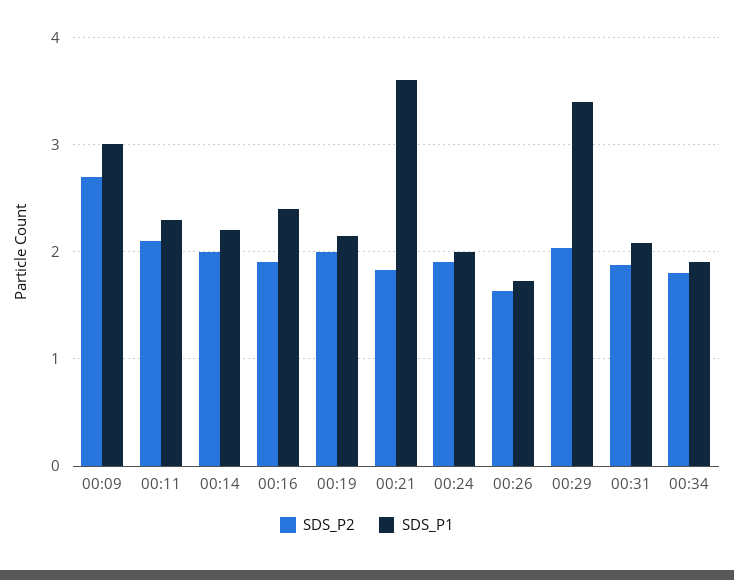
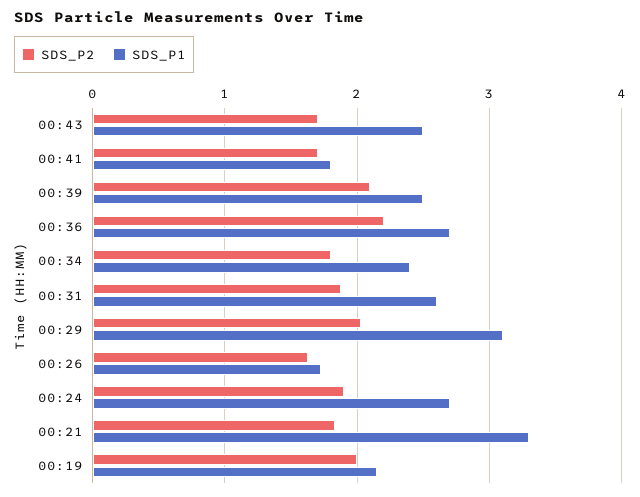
SDS_P2, 00:09: 2.7 -> none
SDS_P1, 00:09: 3 -> none
SDS_P2, 00:11: 2.1 -> none
SDS_P1, 00:11: 2.3 -> none
SDS_P2, 00:14: 2 -> none
SDS_P1, 00:14: 2.2 -> none
SDS_P2, 00:16: 1.9 -> none
SDS_P1, 00:16: 2.4 -> none
SDS_P1, 00:21: 3.6 -> 3.3
SDS_P1, 00:24: 2 -> 2.7
SDS_P1, 00:29: 3.4 -> 3.1
SDS_P1, 00:31: 2.1 -> 2.6
SDS_P1, 00:34: 1.9 -> 2.4
SDS_P2, 00:43: none -> 1.7
SDS_P1, 00:43: none -> 2.5
SDS_P2, 00:41: none -> 1.7
SDS_P1, 00:41: none -> 1.8
SDS_P2, 00:39: none -> 2.1
SDS_P1, 00:39: none -> 2.5
SDS_P2, 00:36: none -> 2.2
SDS_P1, 00:36: none -> 2.7

